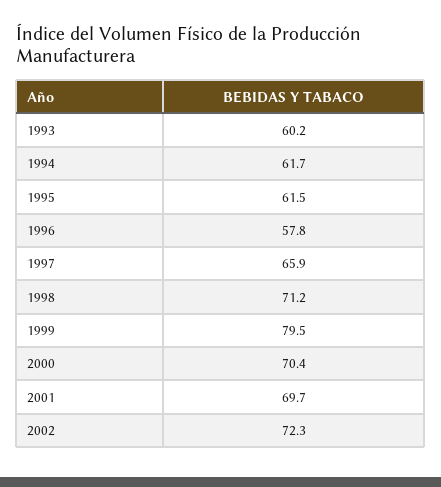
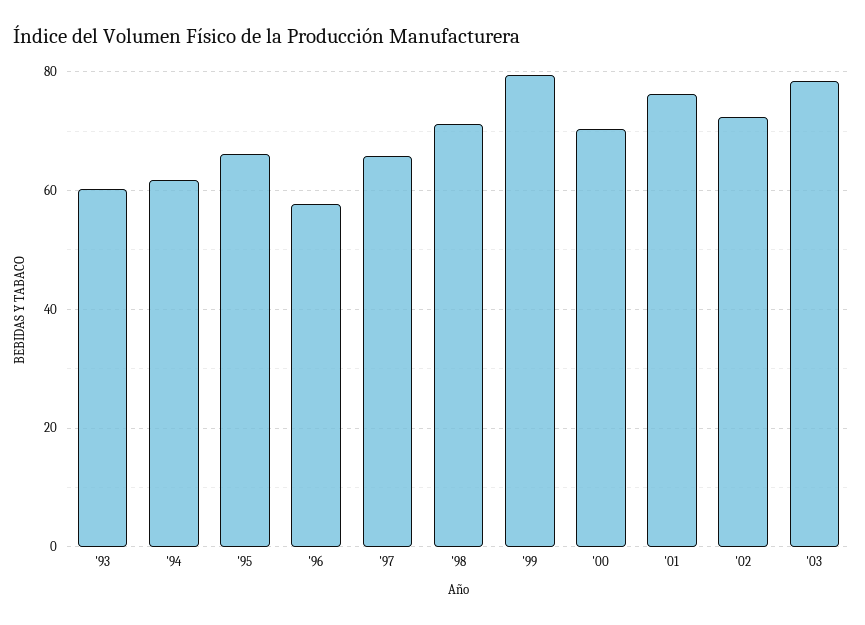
1995: 61.5 -> 66
2001: 69.7 -> 76
'03: none -> 78

